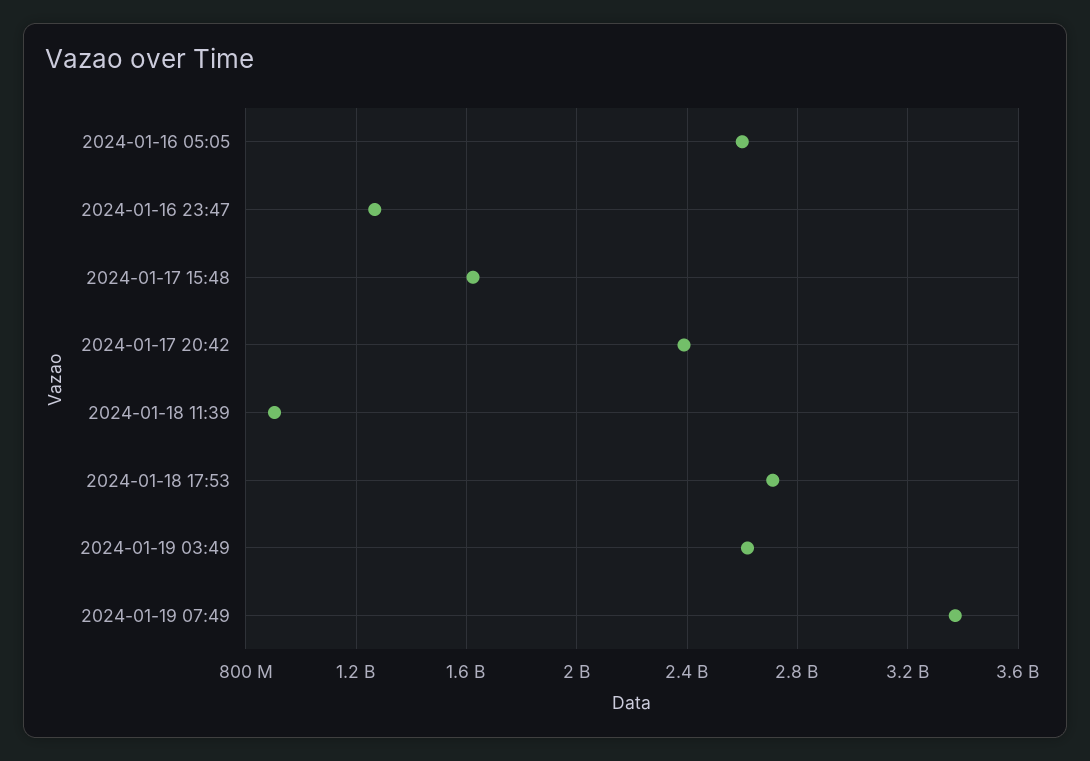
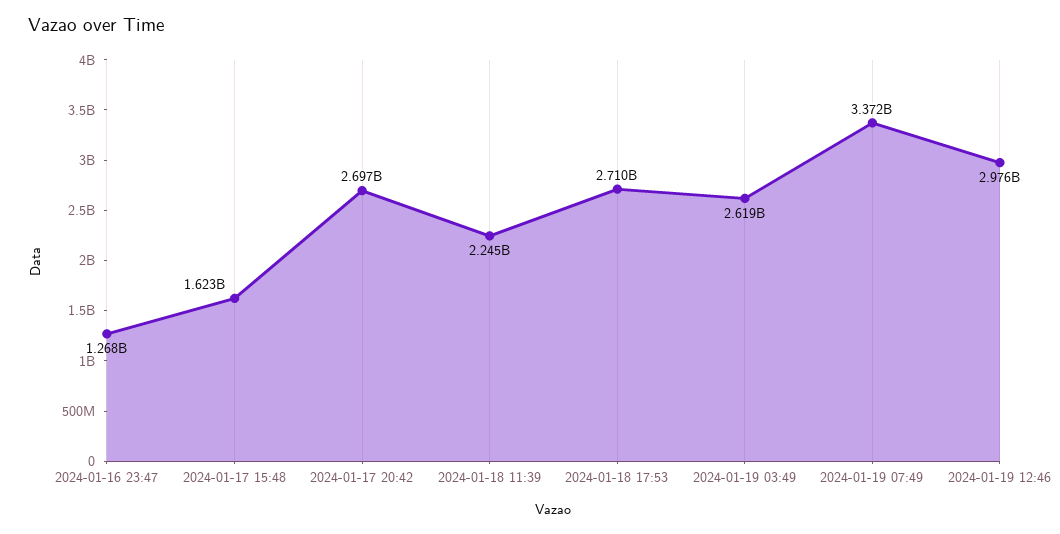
2024-01-16 05:05: 2600000000 -> none
2024-01-17 20:42: 2400000000 -> 2697000000
2024-01-18 11:39: 900000000 -> 2245000000
2024-01-19 12:46: none -> 2976000000

